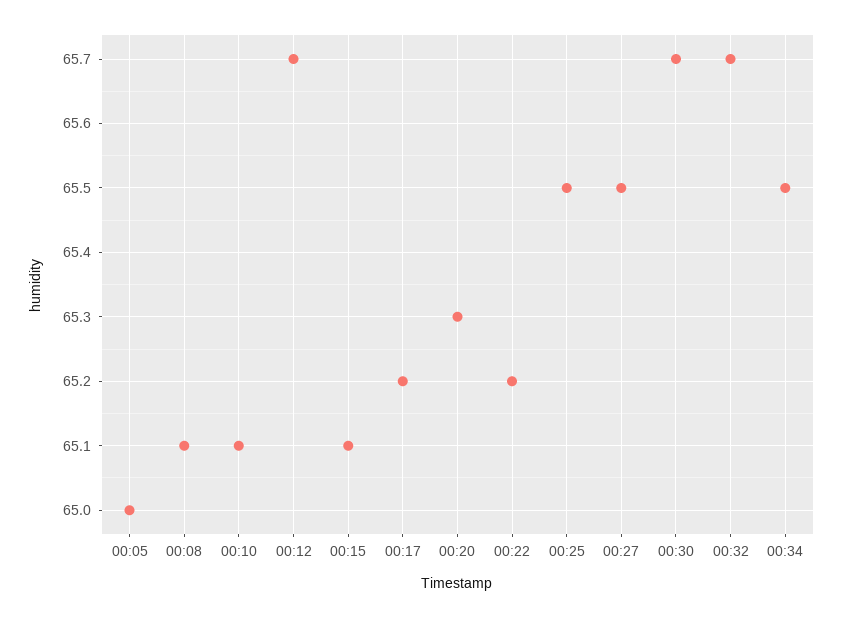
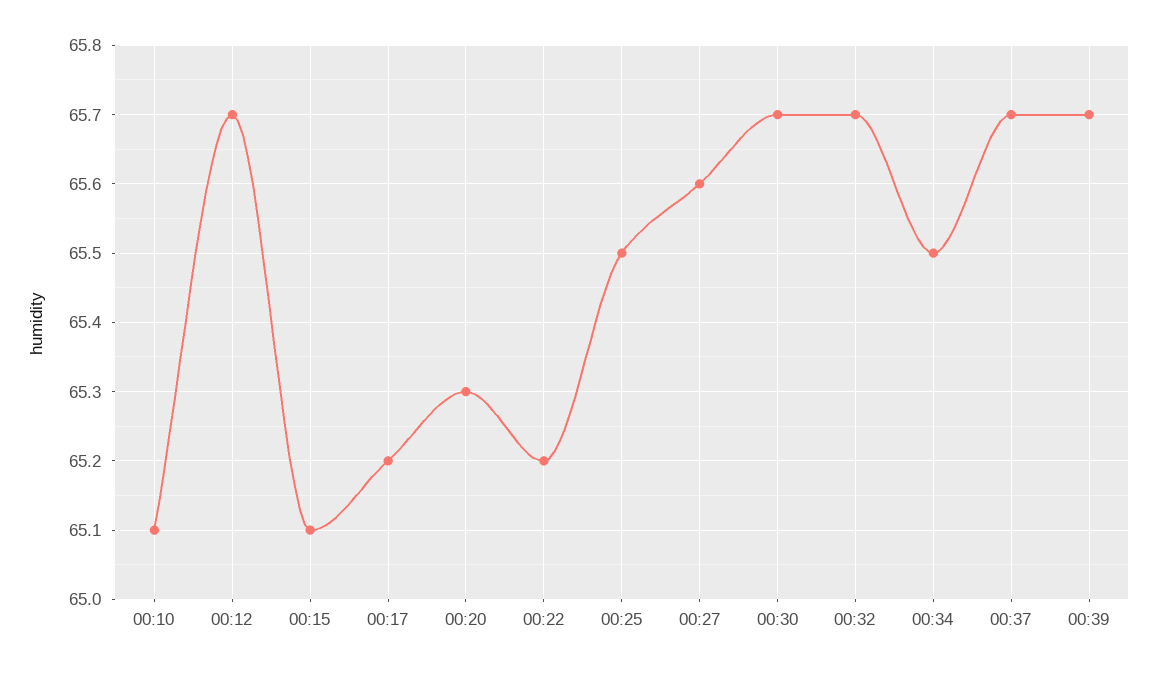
00:05: 65 -> none
00:08: 65.1 -> none
00:27: 65.5 -> 65.6
00:37: none -> 65.7
00:39: none -> 65.7

